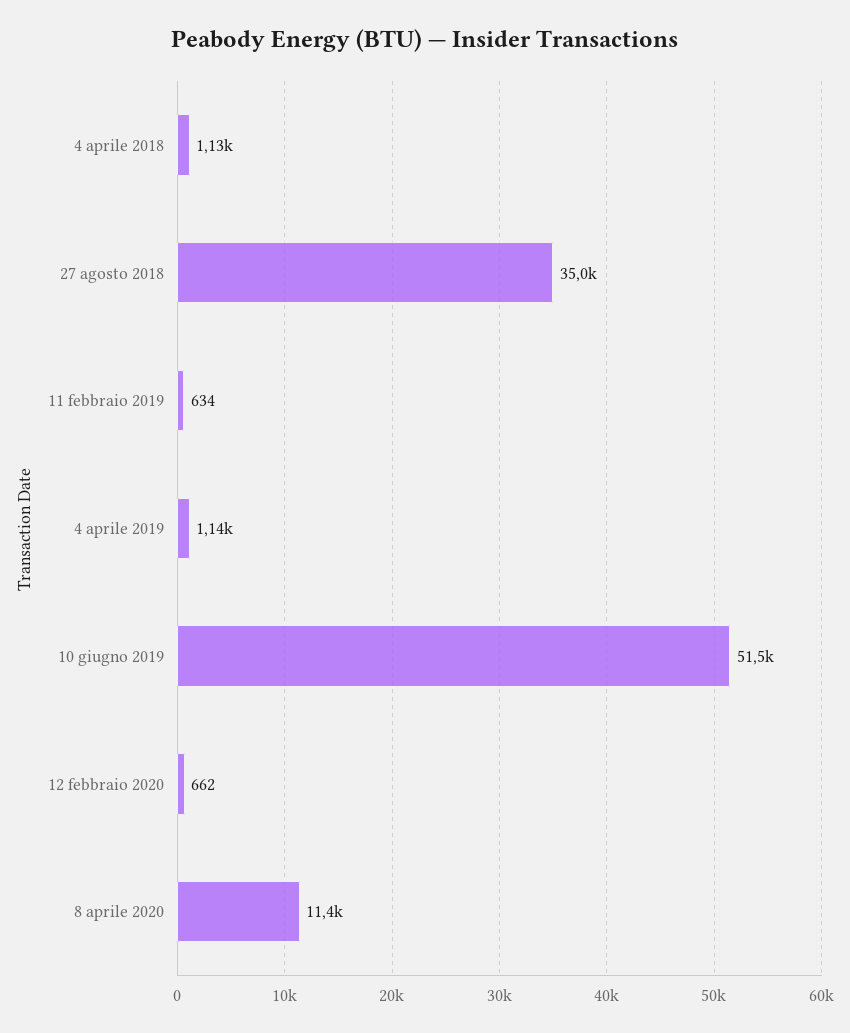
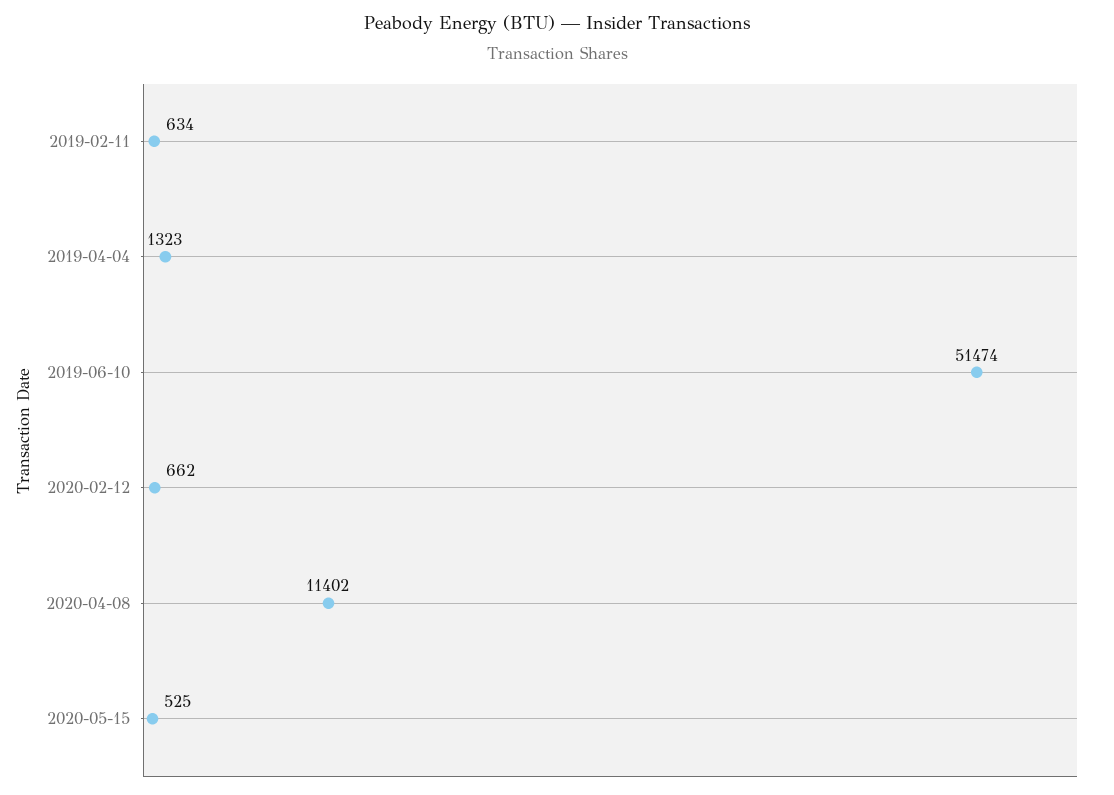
4 aprile 2018: 1130 -> none
27 agosto 2018: 35000 -> none
4 aprile 2019: 1140 -> 1323
2020-05-15: none -> 525

